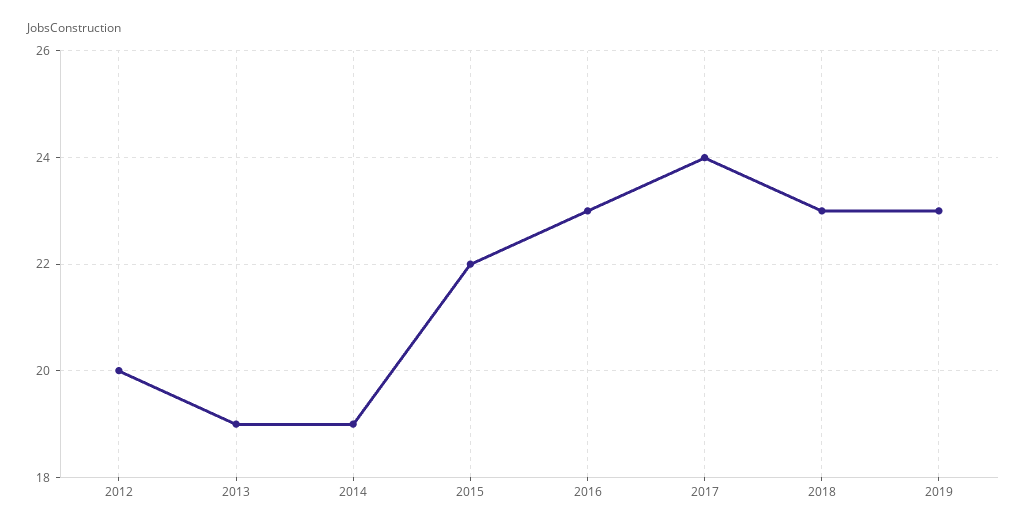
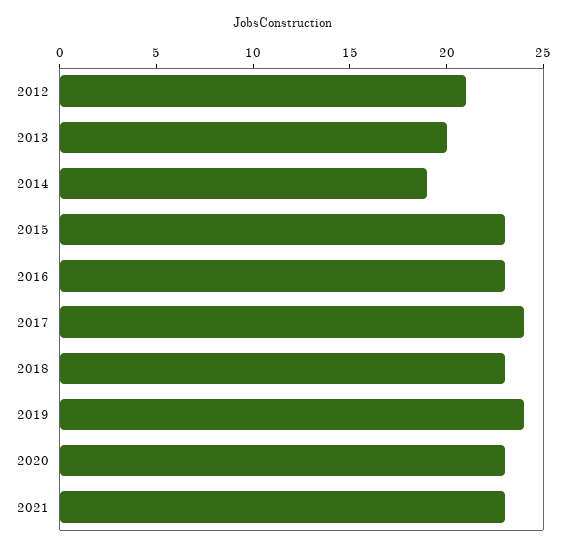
2012: 20 -> 21
2013: 19 -> 20
2015: 22 -> 23
2019: 23 -> 24
2020: none -> 23
2021: none -> 23

